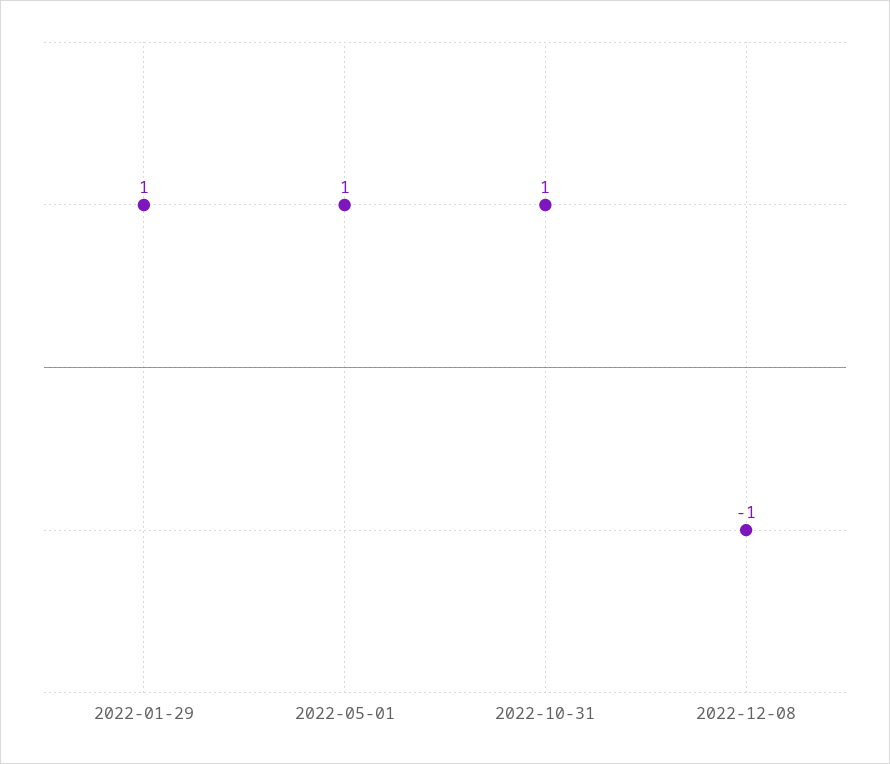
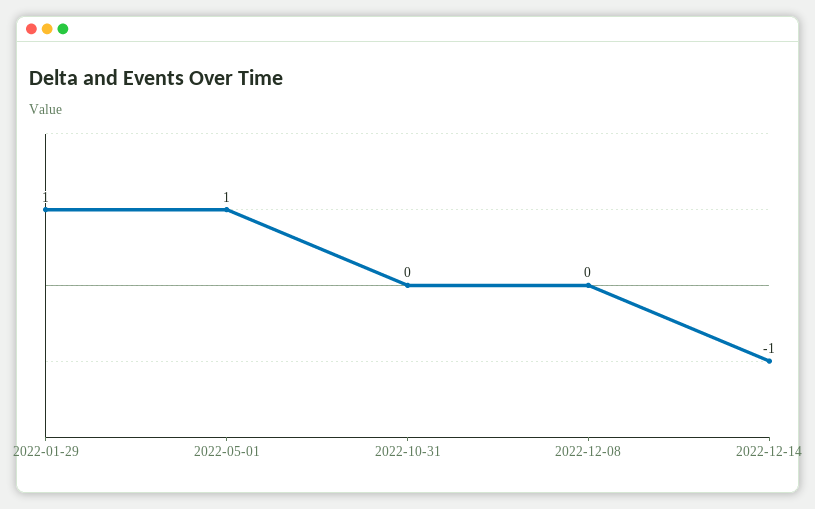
2022-10-31: 1 -> 0
2022-12-08: -1 -> 0
2022-12-14: none -> -1

